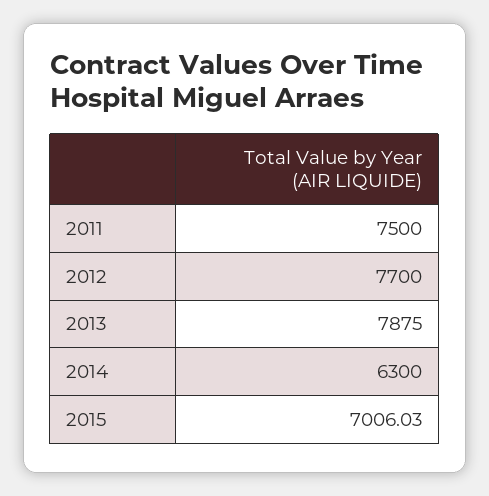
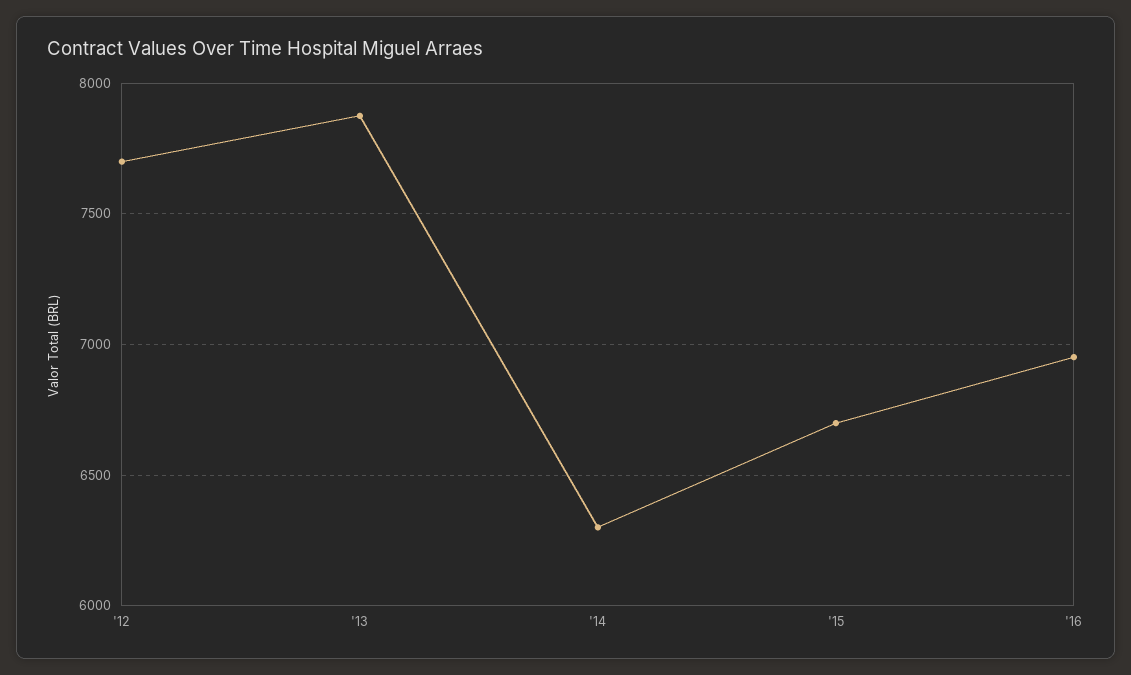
2011: 7500 -> none
2015: 7006.03 -> 6700
'16: none -> 6950

